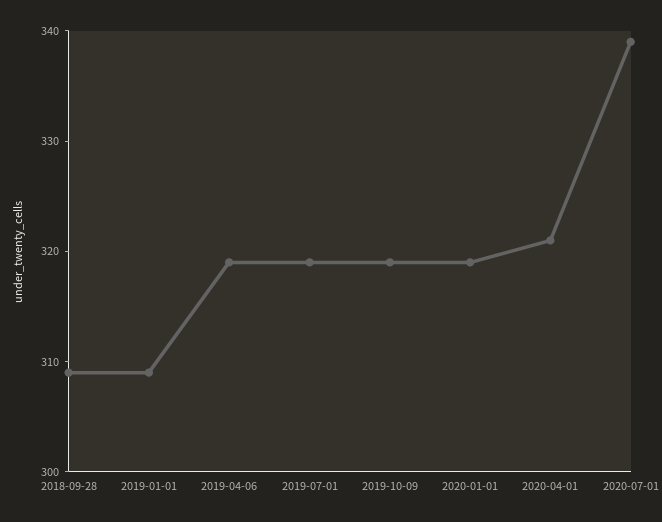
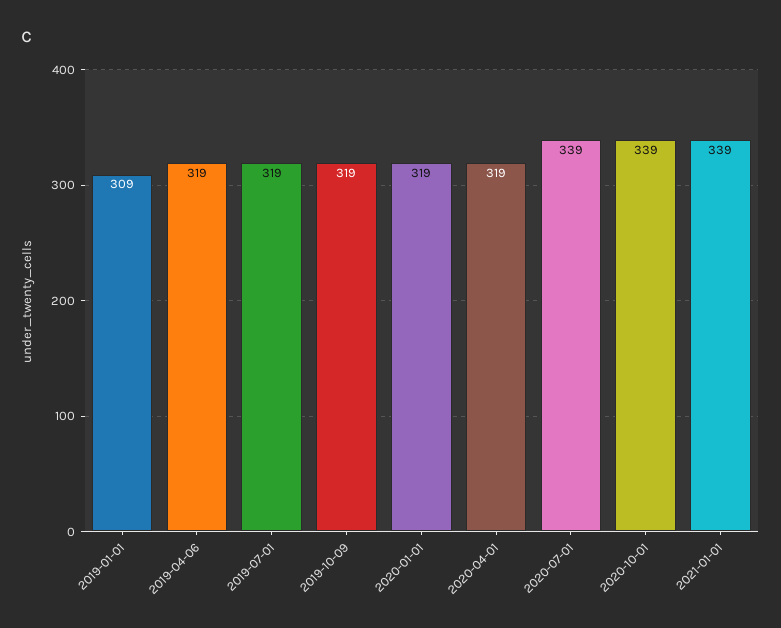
2018-09-28: 309 -> none
2020-04-01: 321 -> 319
2020-10-01: none -> 339
2021-01-01: none -> 339

